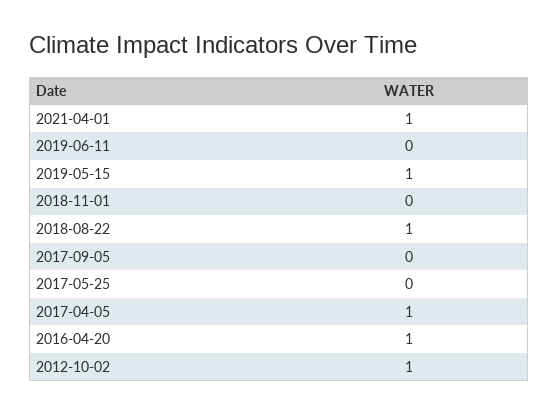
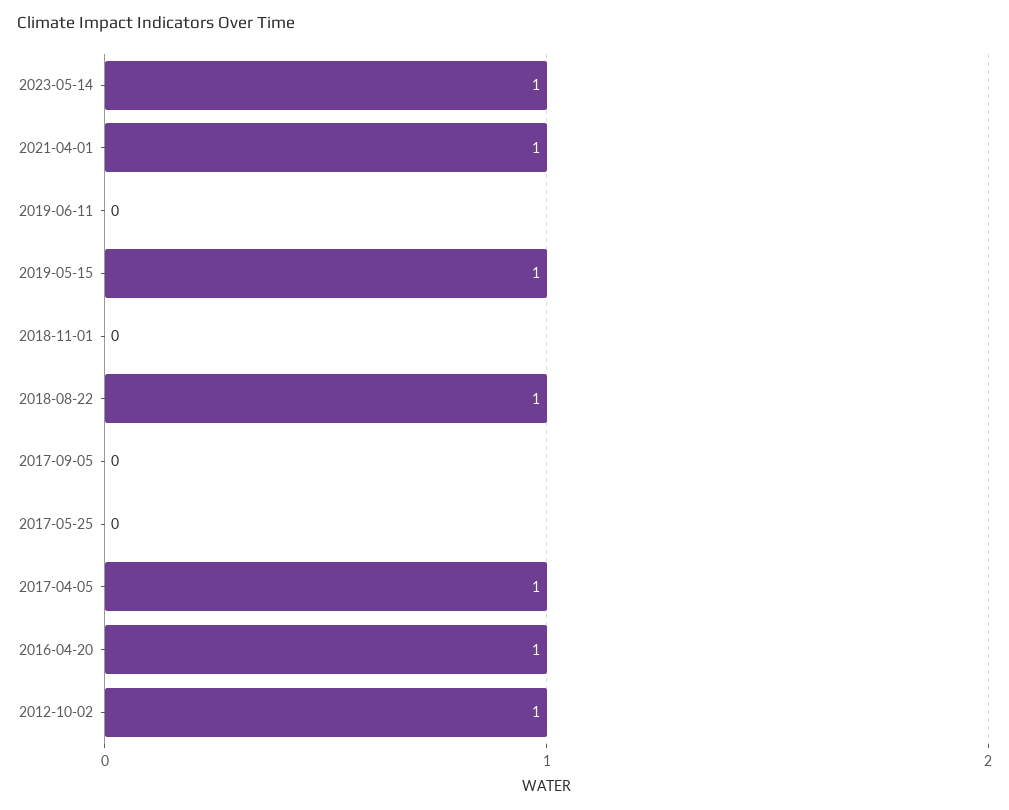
2023-05-14: none -> 1

